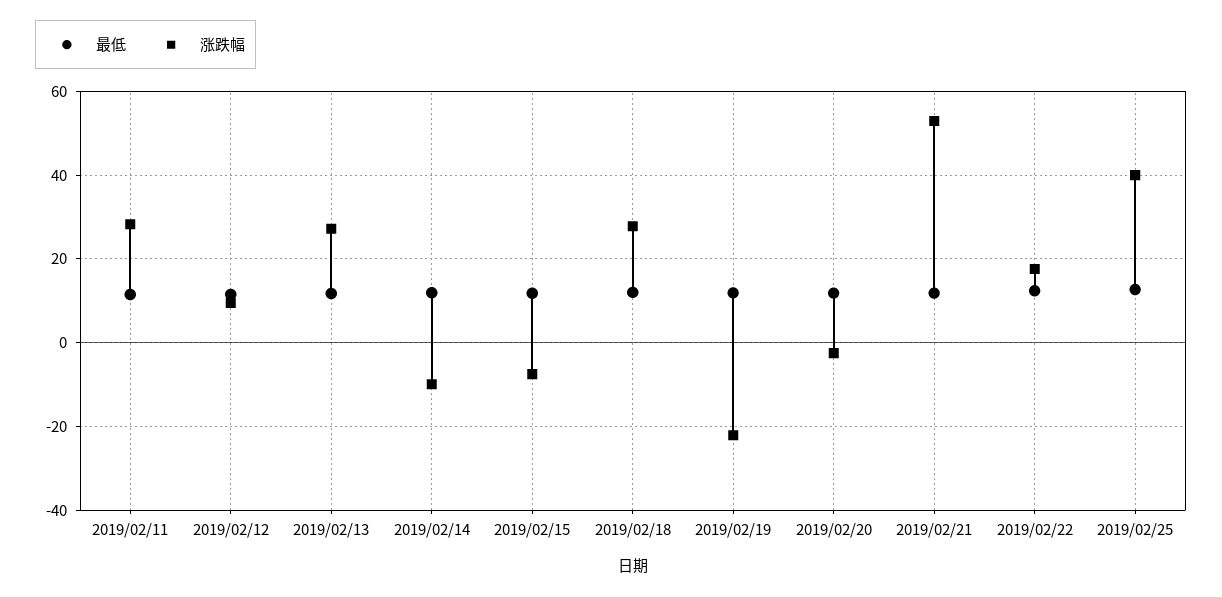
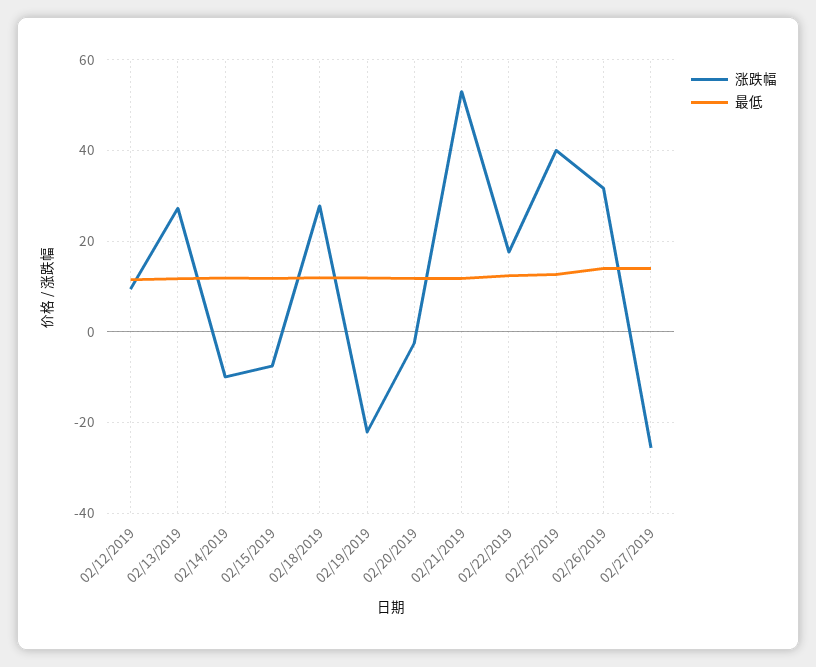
最低, 2019/02/11: 12 -> none
涨跌幅, 2019/02/11: 28 -> none
涨跌幅, 02/26/2019: none -> 32
最低, 02/26/2019: none -> 14
涨跌幅, 02/27/2019: none -> -26
最低, 02/27/2019: none -> 14

